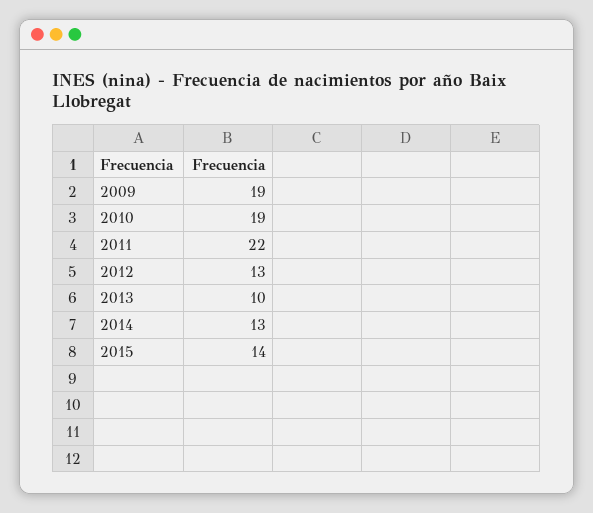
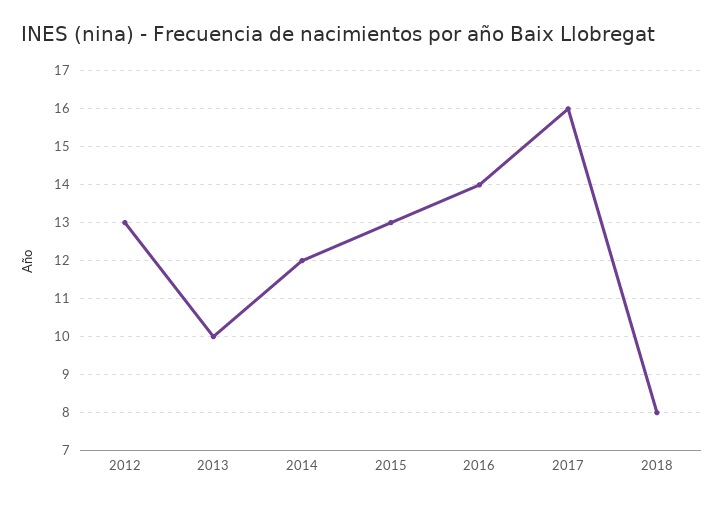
2009: 19 -> none
2010: 19 -> none
2011: 22 -> none
2014: 13 -> 12
2015: 14 -> 13
2016: none -> 14
2017: none -> 16
2018: none -> 8

